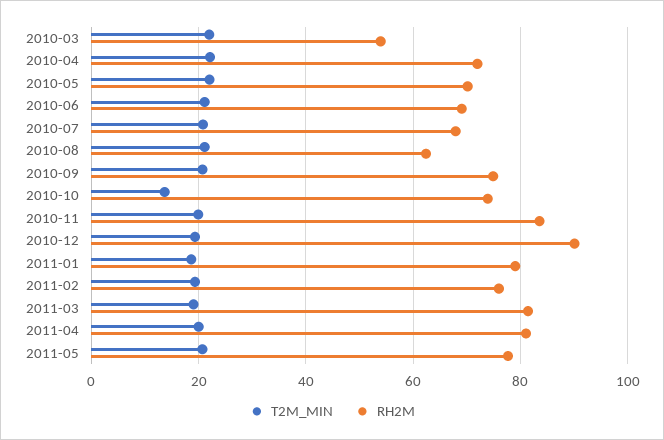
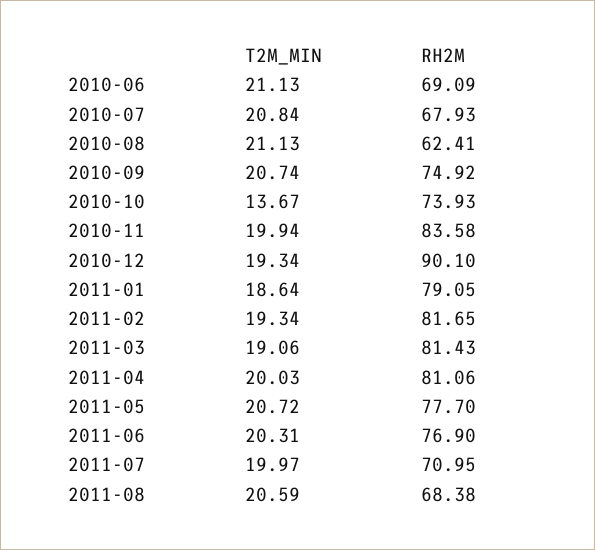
T2M_MIN, 2010-03: 22 -> none
RH2M, 2010-03: 54 -> none
T2M_MIN, 2010-04: 22 -> none
RH2M, 2010-04: 72 -> none
T2M_MIN, 2010-05: 22 -> none
RH2M, 2010-05: 70 -> none
RH2M, 2011-02: 76 -> 81.65
T2M_MIN, 2011-06: none -> 20.31
RH2M, 2011-06: none -> 76.9
T2M_MIN, 2011-07: none -> 19.97
RH2M, 2011-07: none -> 70.95
T2M_MIN, 2011-08: none -> 20.59
RH2M, 2011-08: none -> 68.38

